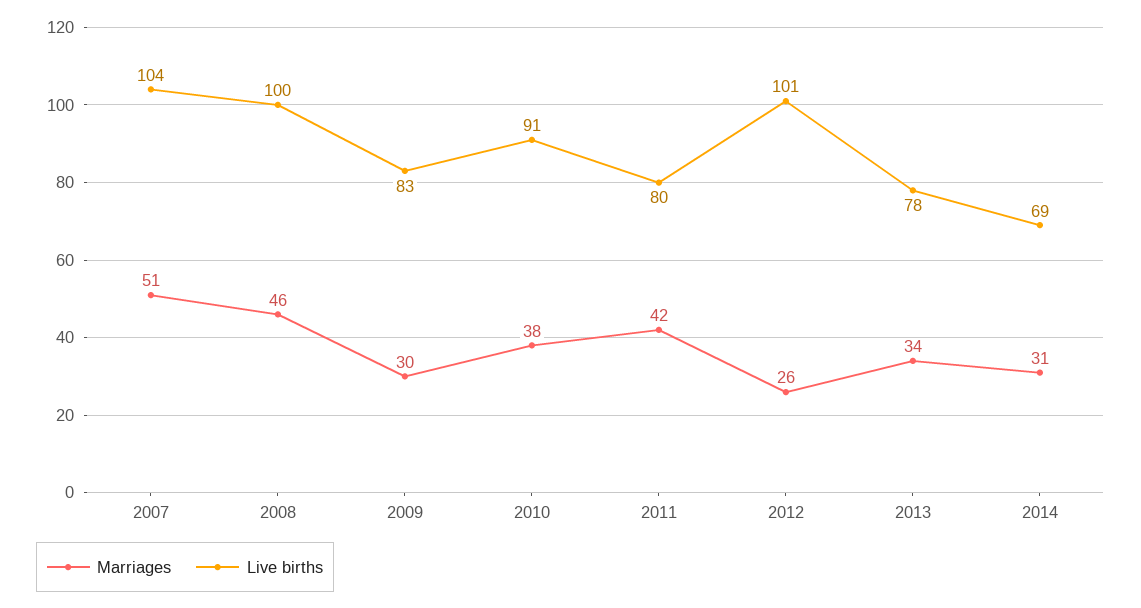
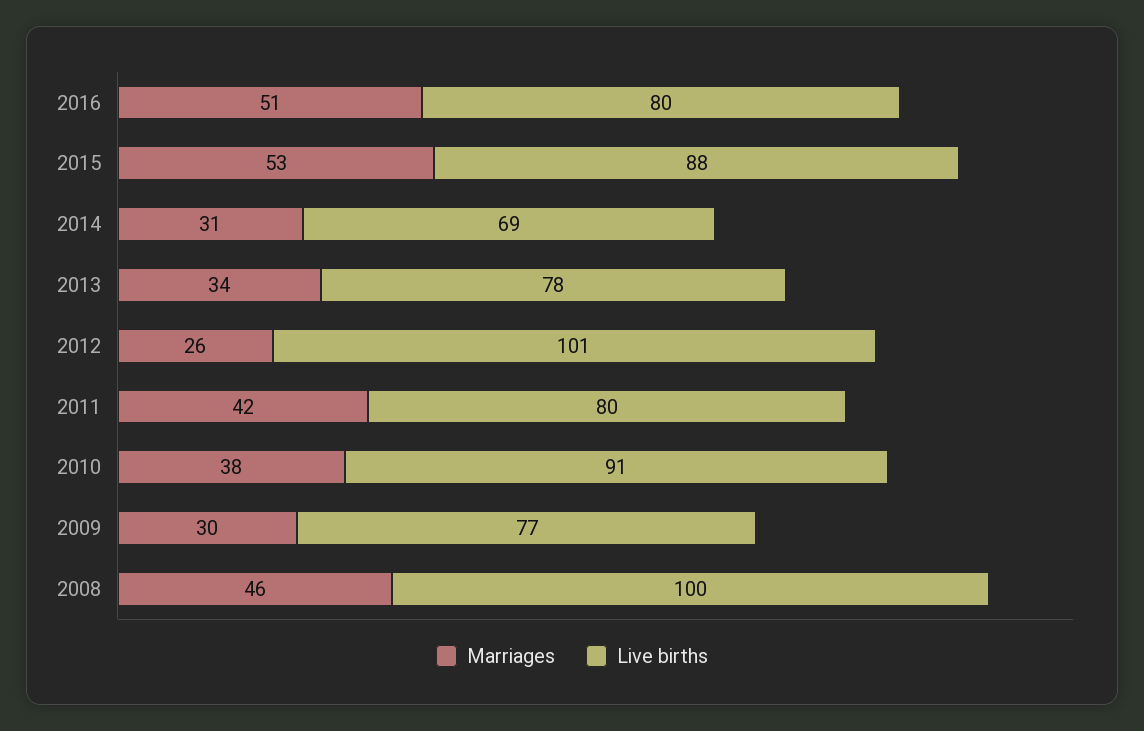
Marriages, 2007: 51 -> none
Live births, 2007: 104 -> none
Live births, 2009: 83 -> 77
Marriages, 2016: none -> 51
Live births, 2016: none -> 80
Marriages, 2015: none -> 53
Live births, 2015: none -> 88

